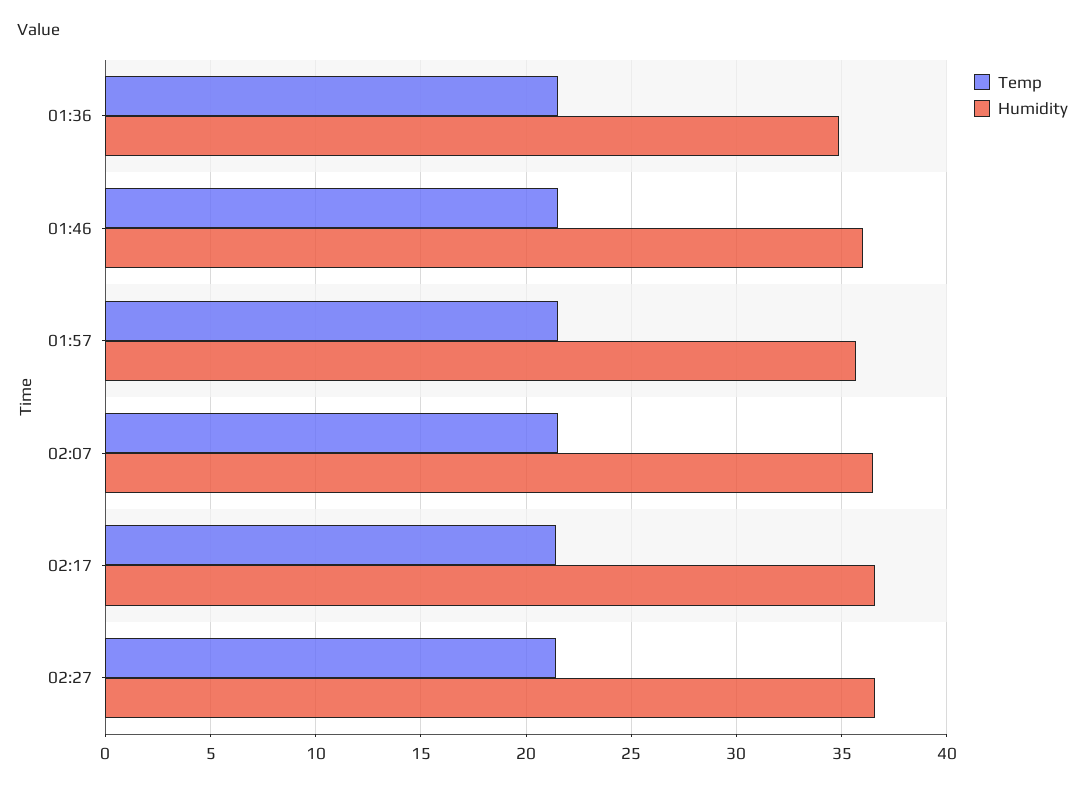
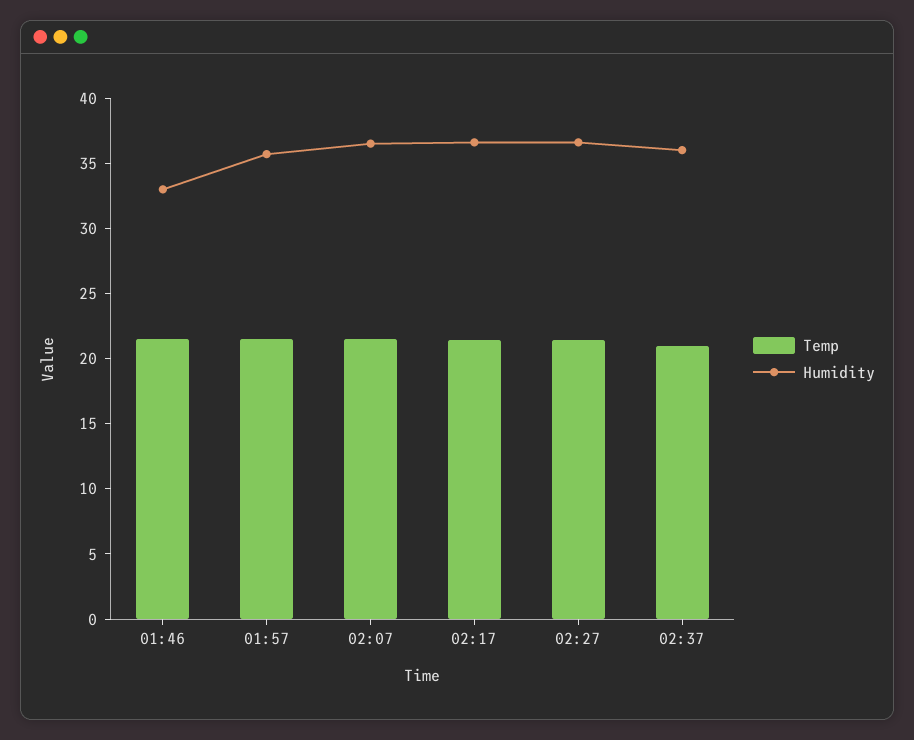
Temp, 01:36: 21.5 -> none
Humidity, 01:36: 35 -> none
Humidity, 01:46: 36 -> 33
Temp, 02:37: none -> 21
Humidity, 02:37: none -> 36

